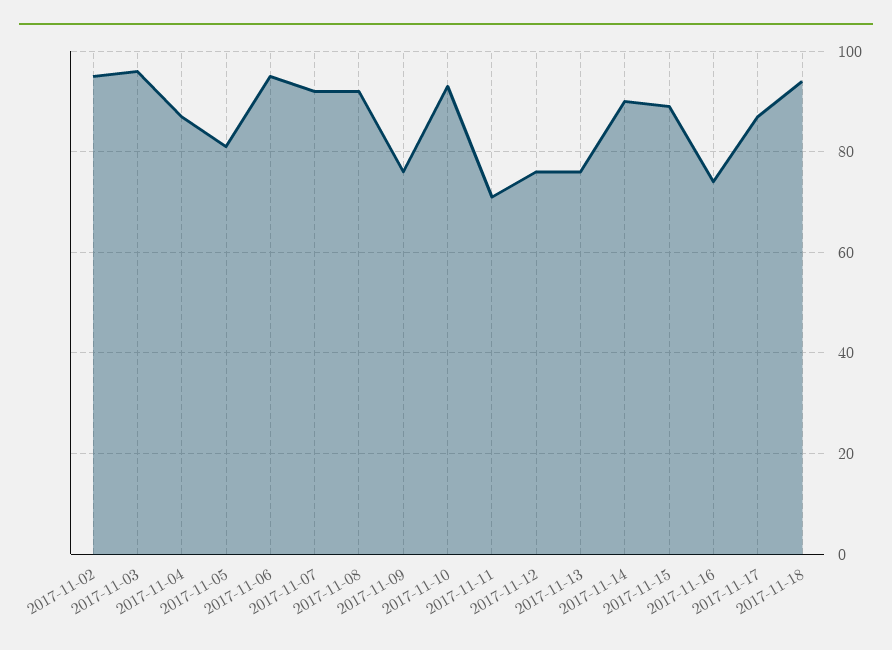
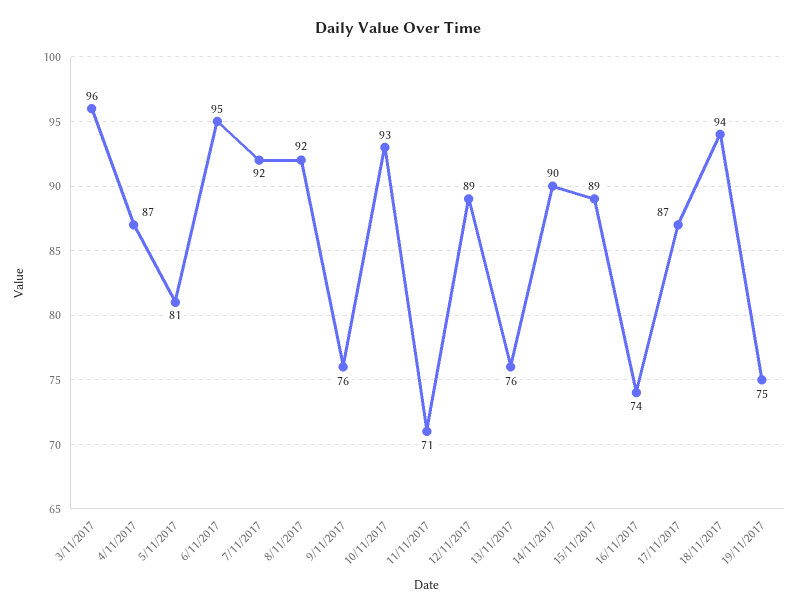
2017-11-02: 95 -> none
2017-11-12: 75 -> 89
19/11/2017: none -> 75

